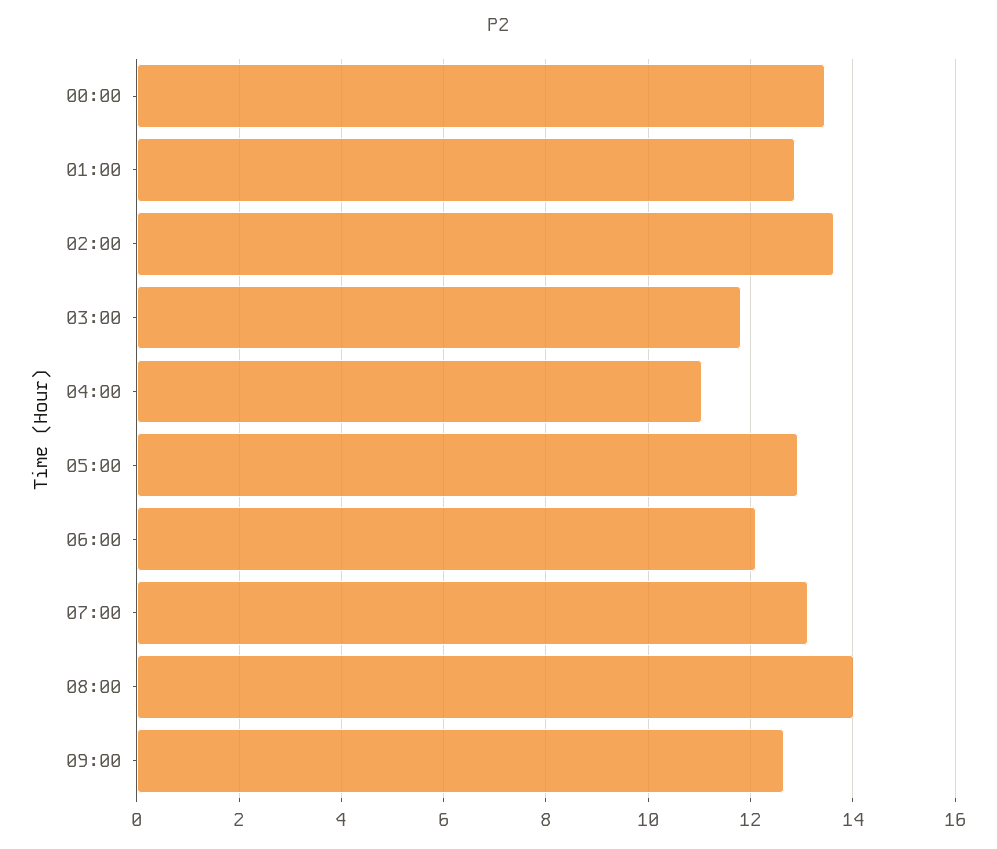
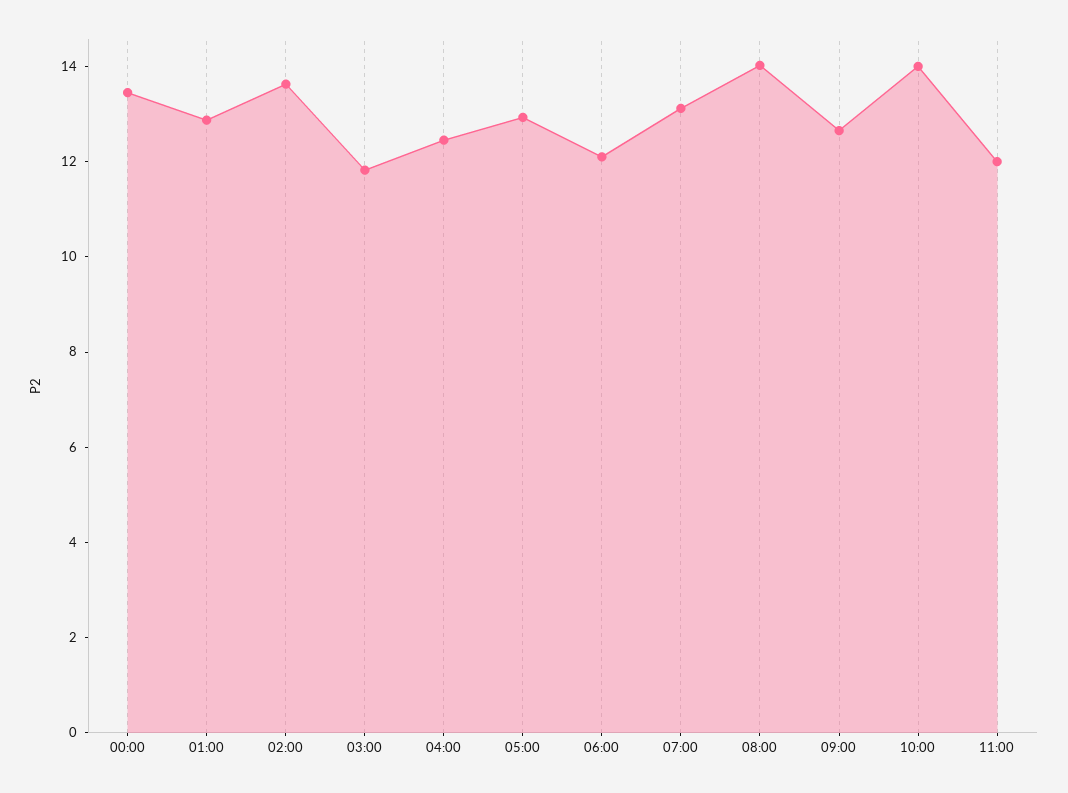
04:00: 11 -> 12.5
10:00: none -> 14
11:00: none -> 12

